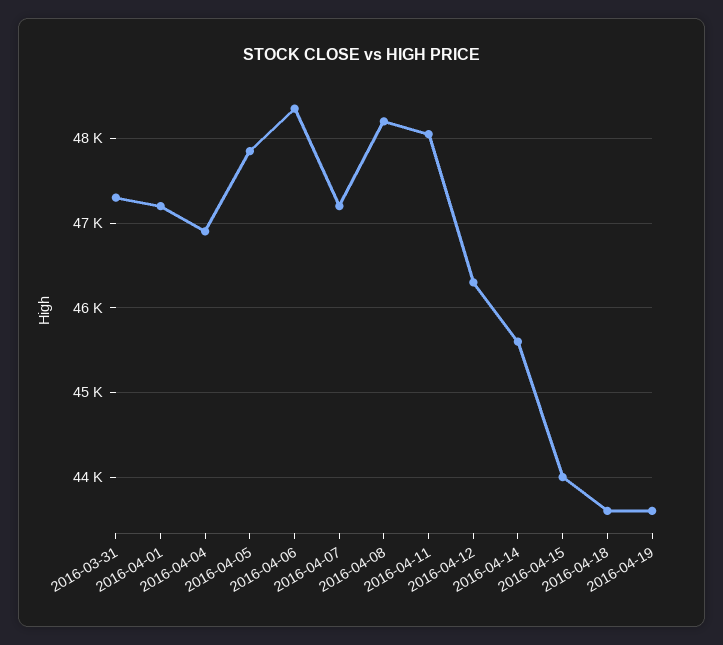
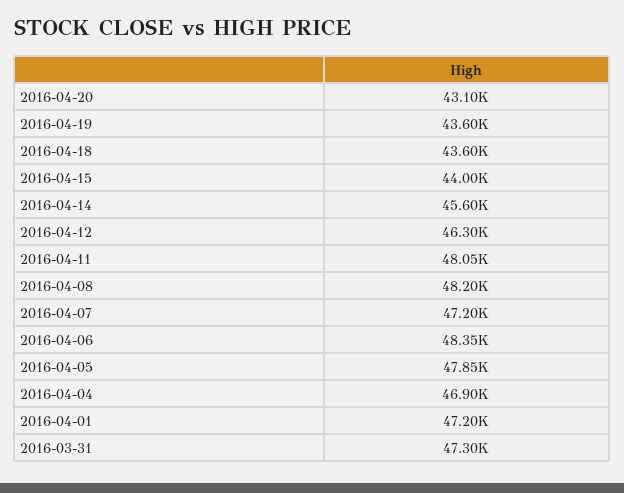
2016-04-20: none -> 43100

